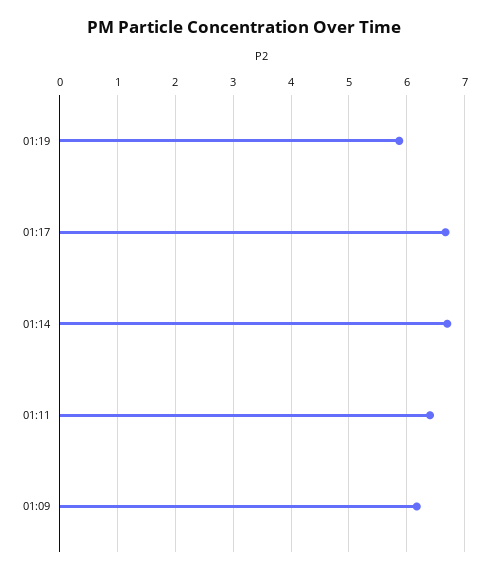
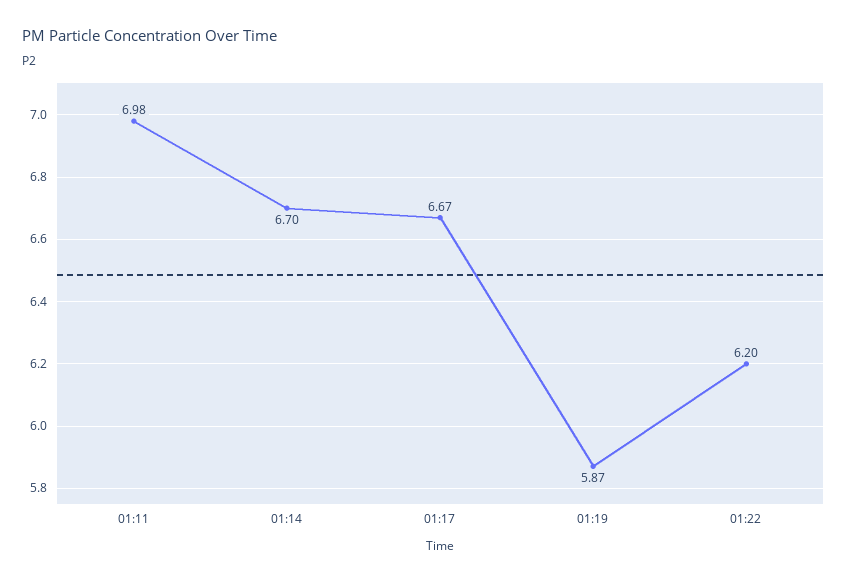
01:11: 6.4 -> 6.98
01:09: 6.2 -> none
01:22: none -> 6.2

